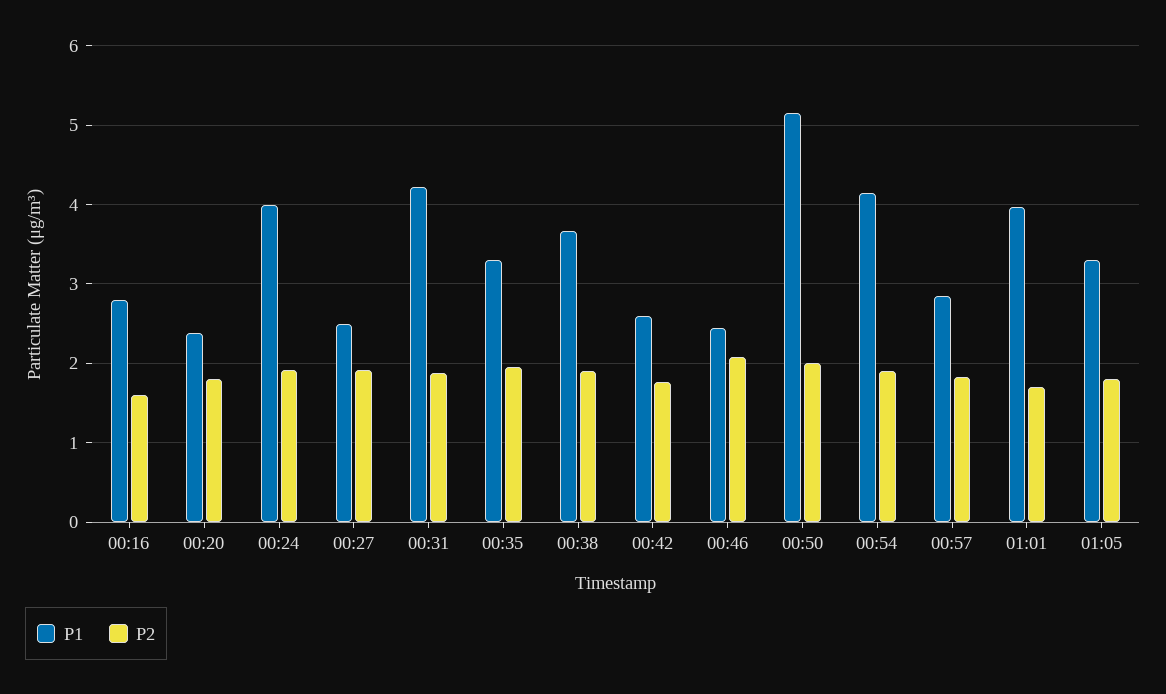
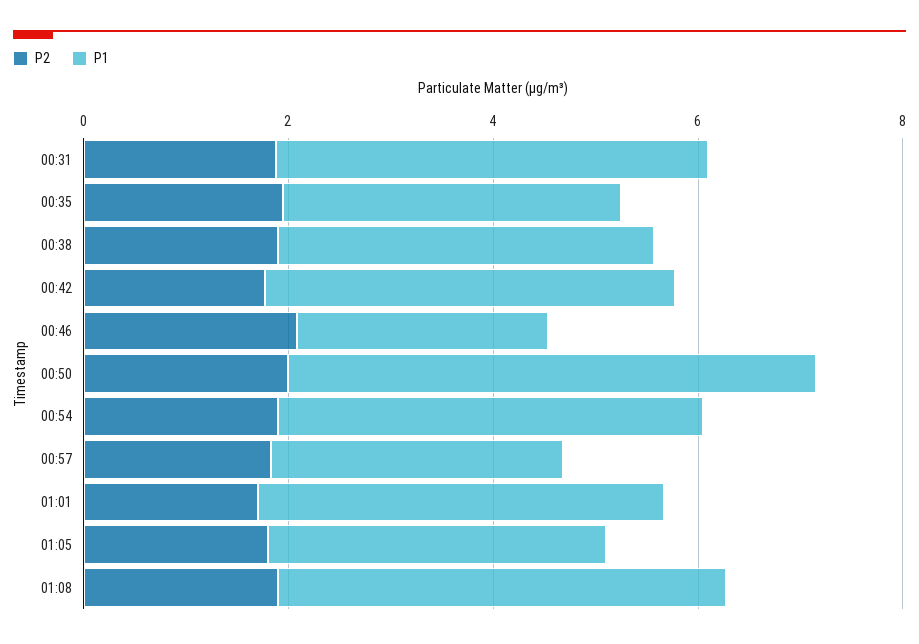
P1, 00:16: 2.8 -> none
P2, 00:16: 1.6 -> none
P1, 00:20: 2.4 -> none
P2, 00:20: 1.8 -> none
P1, 00:24: 4 -> none
P2, 00:24: 1.9 -> none
P1, 00:27: 2.5 -> none
P2, 00:27: 1.9 -> none
P1, 00:42: 2.6 -> 4
P2, 01:08: none -> 2
P1, 01:08: none -> 4.5

